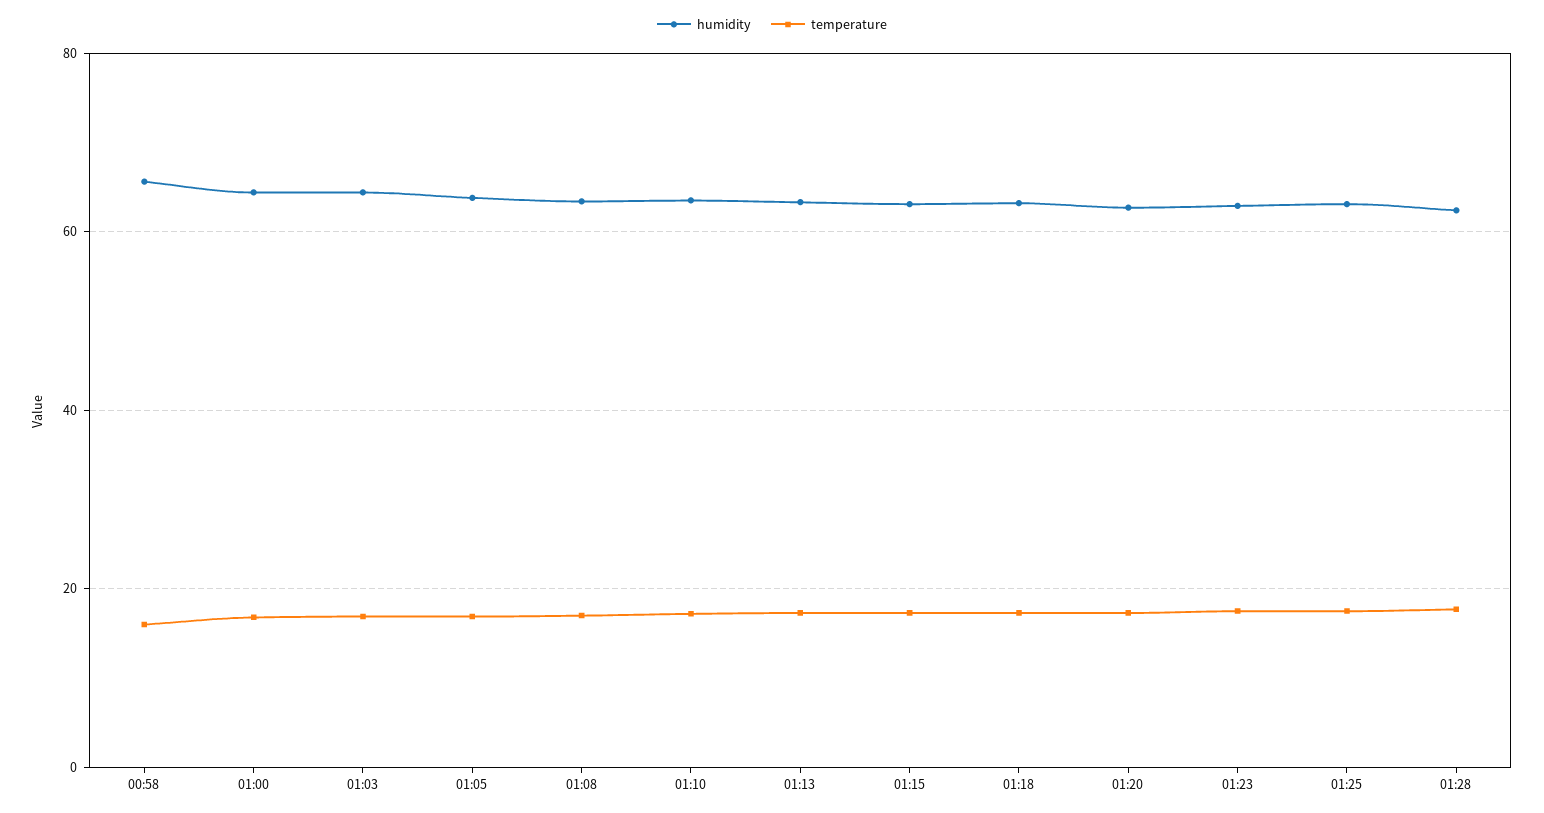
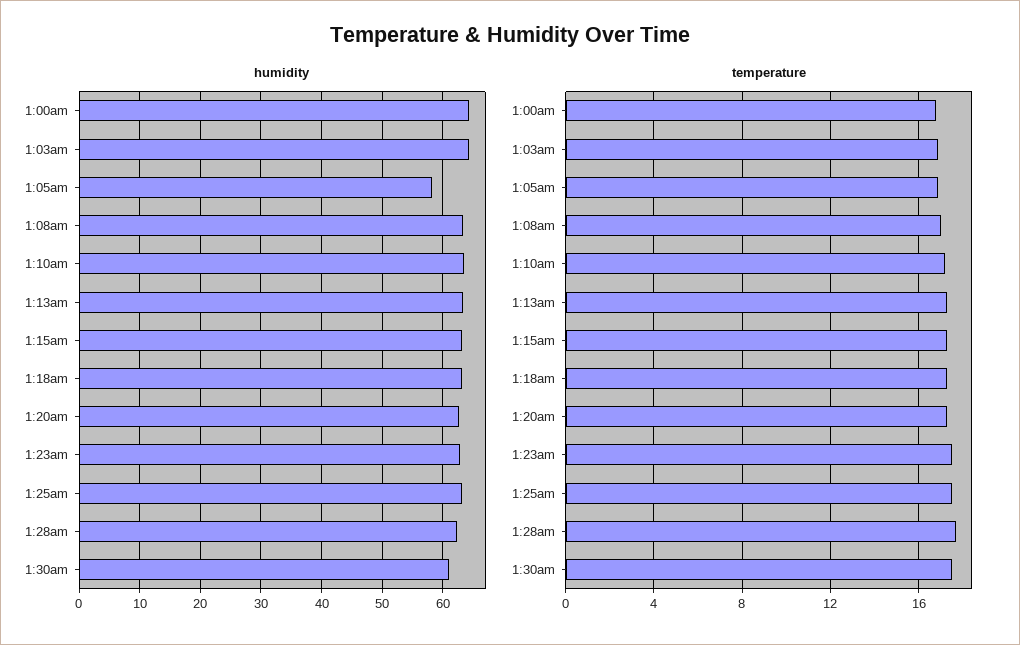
humidity, 00:58: 66 -> none
temperature, 00:58: 16 -> none
humidity, 01:05: 64 -> 58
humidity, 1:30am: none -> 61
temperature, 1:30am: none -> 17.5

